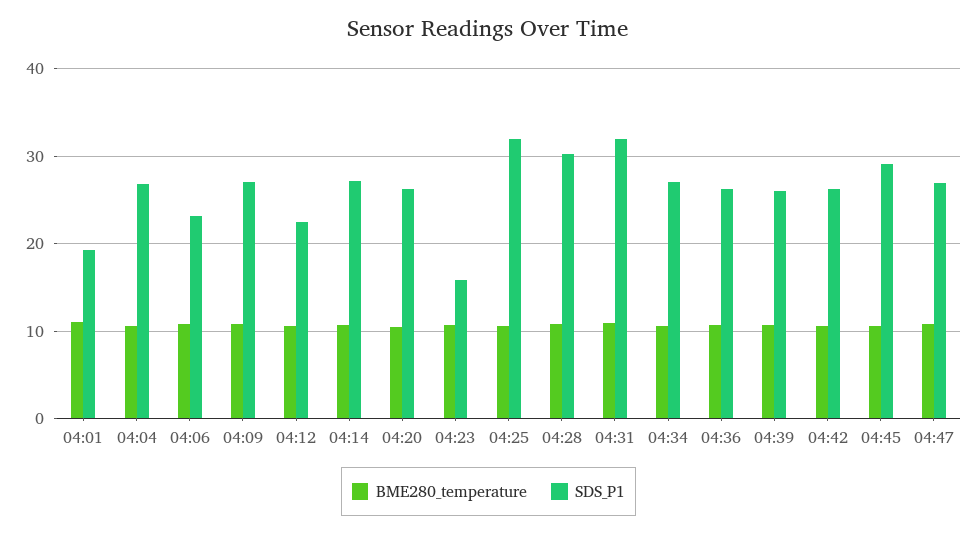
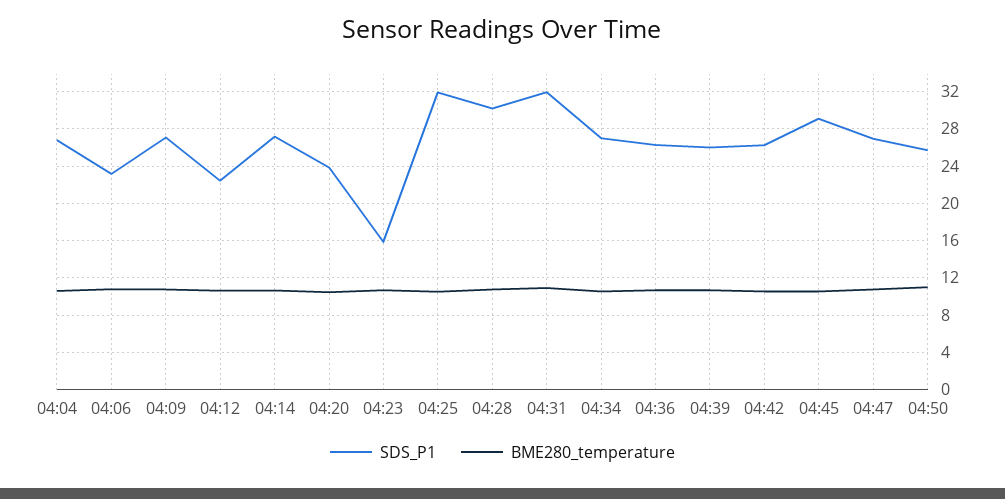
BME280_temperature, 04:01: 11 -> none
SDS_P1, 04:01: 19 -> none
SDS_P1, 04:20: 26 -> 24
SDS_P1, 04:50: none -> 26
BME280_temperature, 04:50: none -> 11

